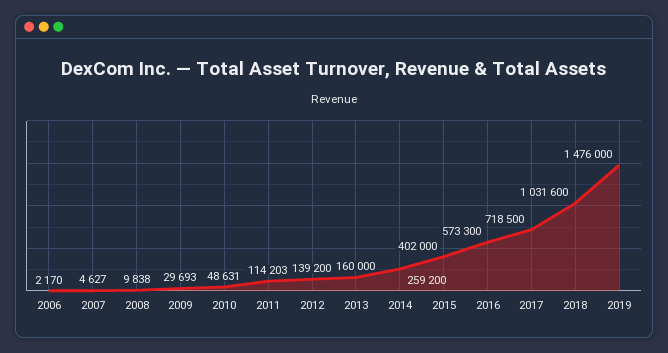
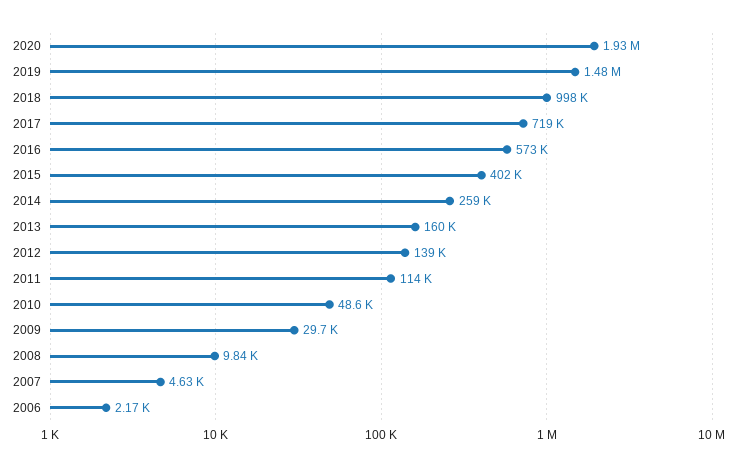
2018: 1031600 -> 998000
2020: none -> 1930000

